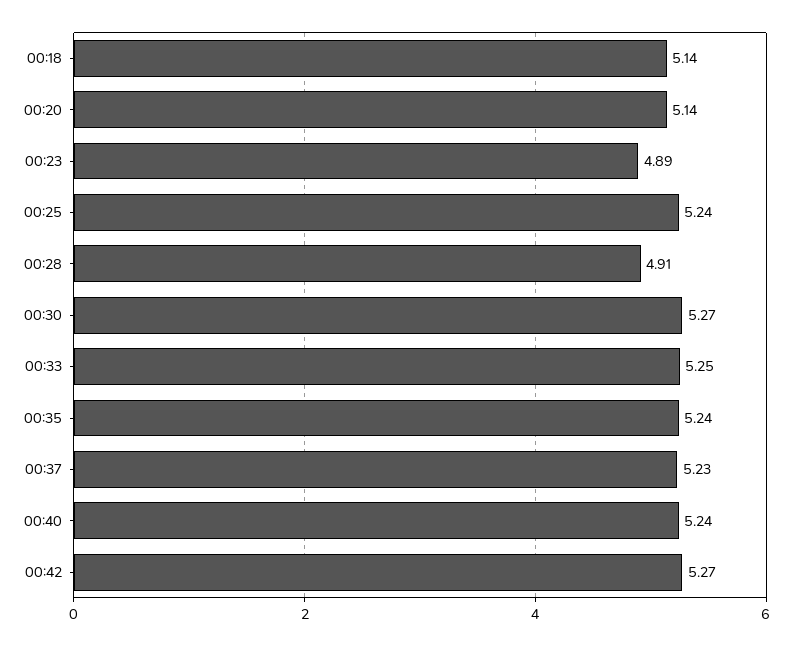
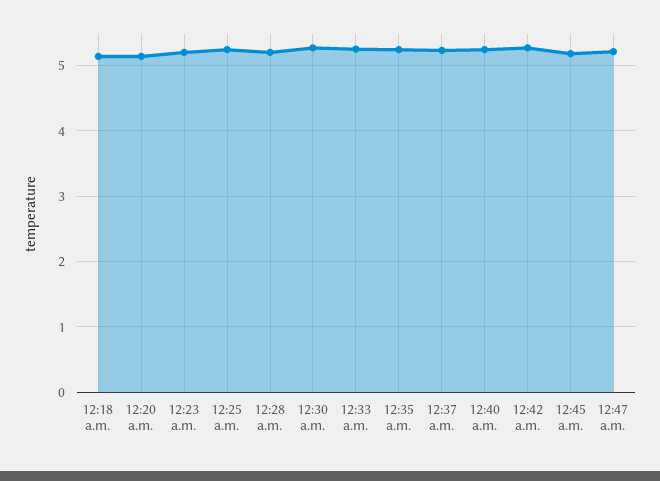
00:23: 4.89 -> 5.2
00:28: 4.91 -> 5.2
12:45 a.m.: none -> 5.2
12:47 a.m.: none -> 5.2

